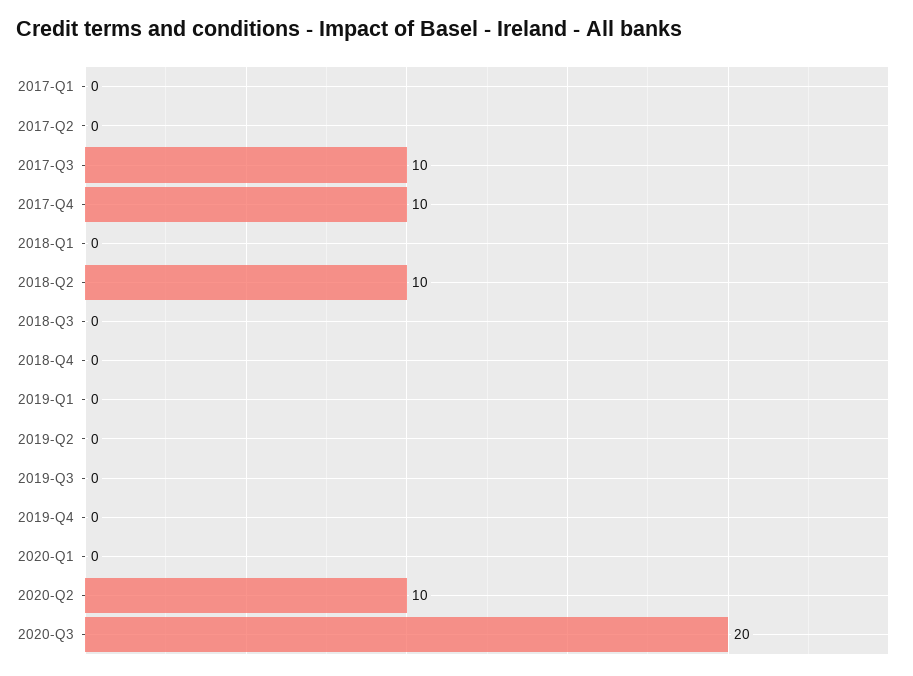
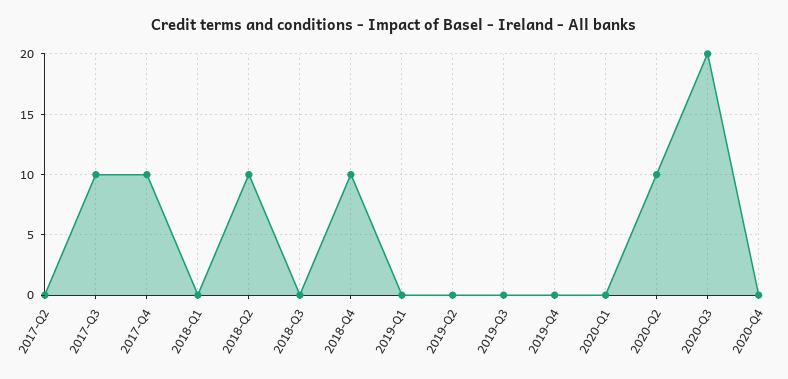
2017-Q1: 0 -> none
2018-Q4: 0 -> 10
2020-Q4: none -> 0

